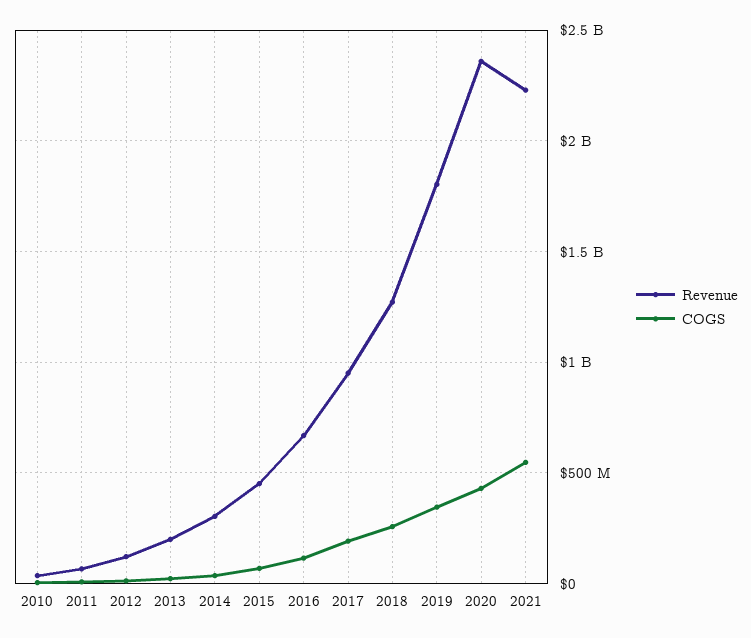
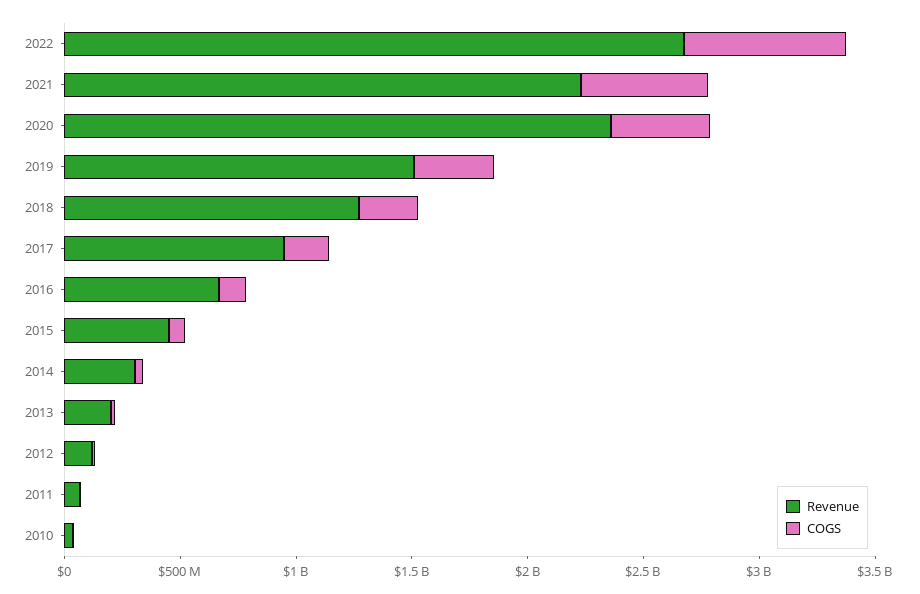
Revenue, 2019: 1800000000 -> 1500000000
Revenue, 2022: none -> 2700000000
COGS, 2022: none -> 700000000

